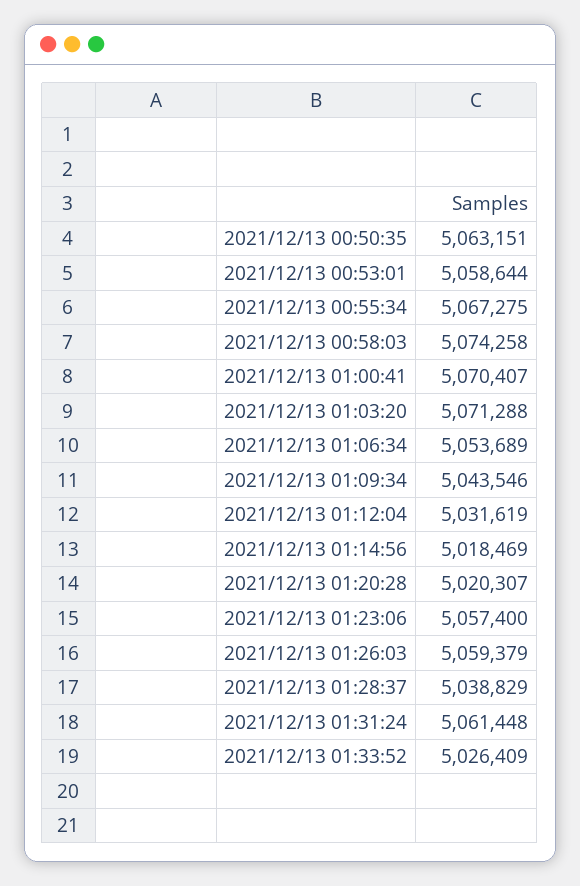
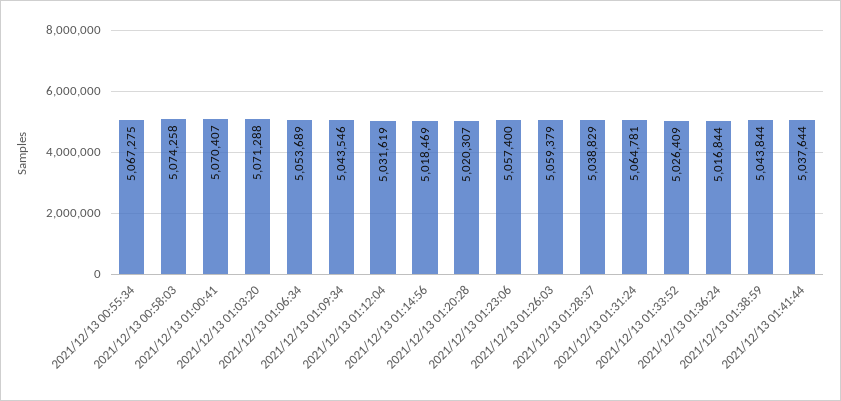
2021/12/13 00:50:35: 5063151 -> none
2021/12/13 00:53:01: 5058644 -> none
2021/12/13 01:31:24: 5061448 -> 5064781
2021/12/13 01:36:24: none -> 5016844
2021/12/13 01:38:59: none -> 5043844
2021/12/13 01:41:44: none -> 5037644

